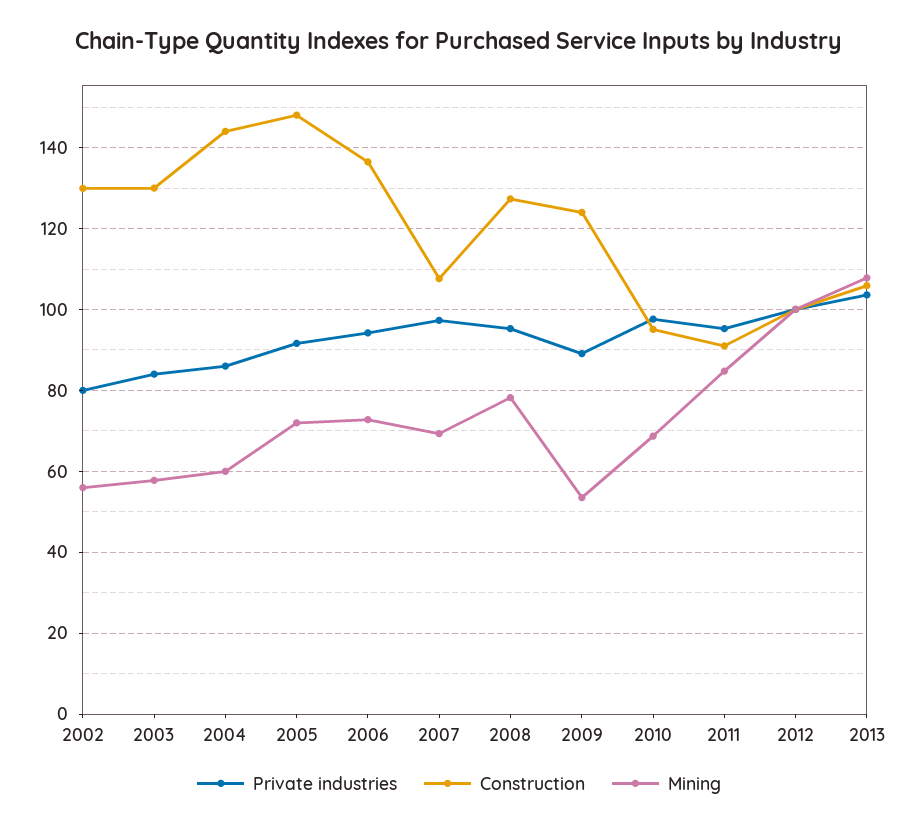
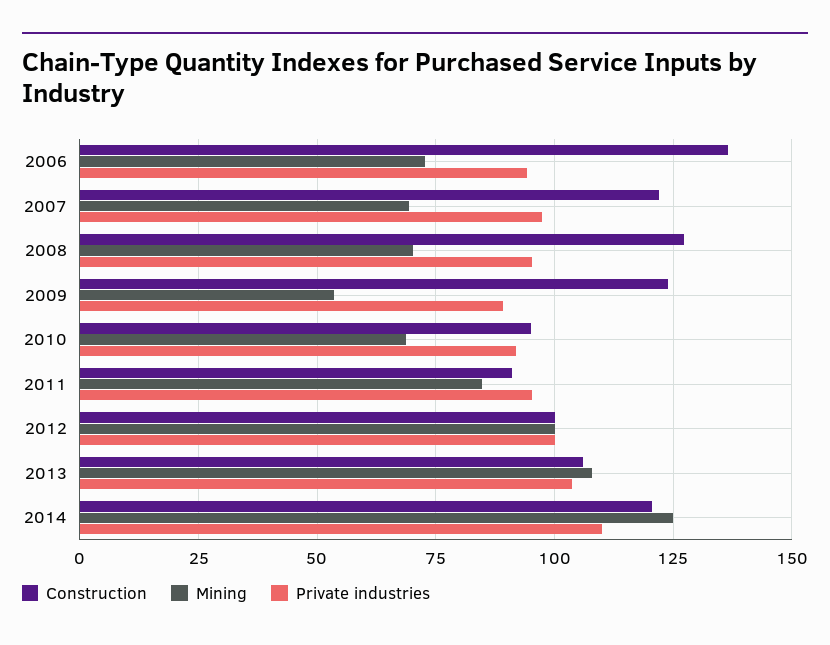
Private industries, 2002: 80 -> none
Construction, 2002: 130 -> none
Mining, 2002: 56 -> none
Private industries, 2003: 84 -> none
Construction, 2003: 130 -> none
Mining, 2003: 58 -> none
Private industries, 2004: 86 -> none
Construction, 2004: 144 -> none
Mining, 2004: 60 -> none
Private industries, 2005: 92 -> none
Construction, 2005: 148 -> none
Mining, 2005: 72 -> none
Construction, 2007: 108 -> 122.5
Mining, 2008: 78 -> 70
Private industries, 2010: 98 -> 92.5
Construction, 2014: none -> 120
Mining, 2014: none -> 125
Private industries, 2014: none -> 110

